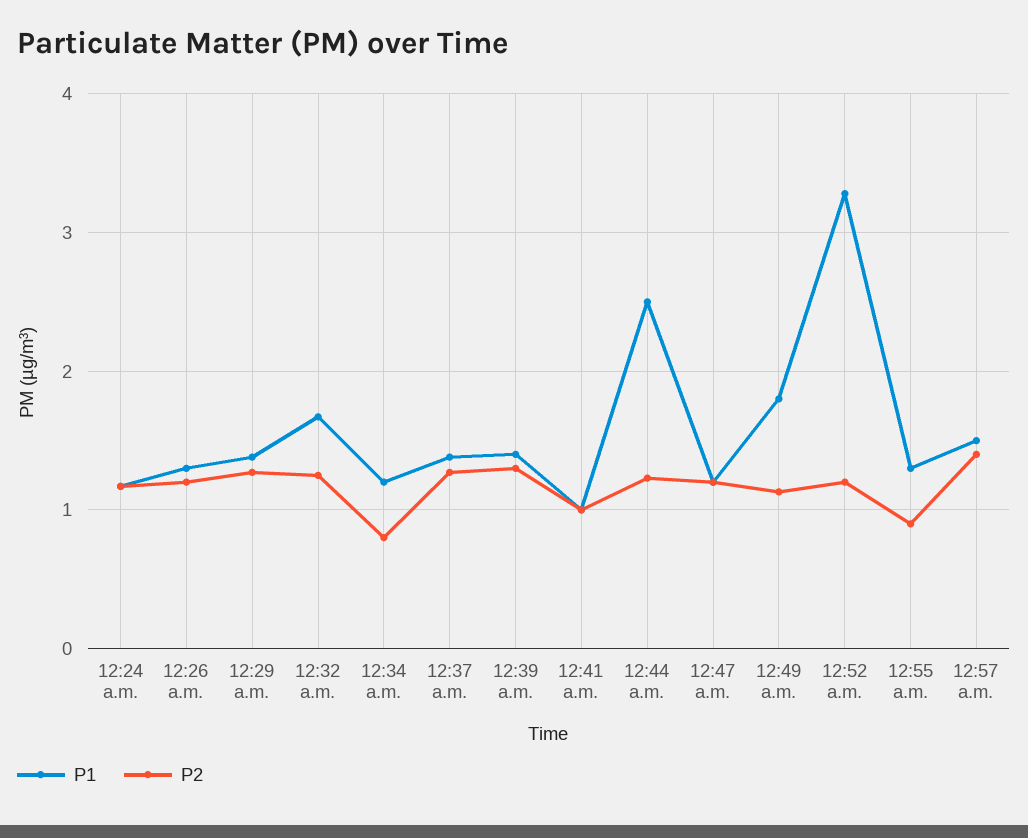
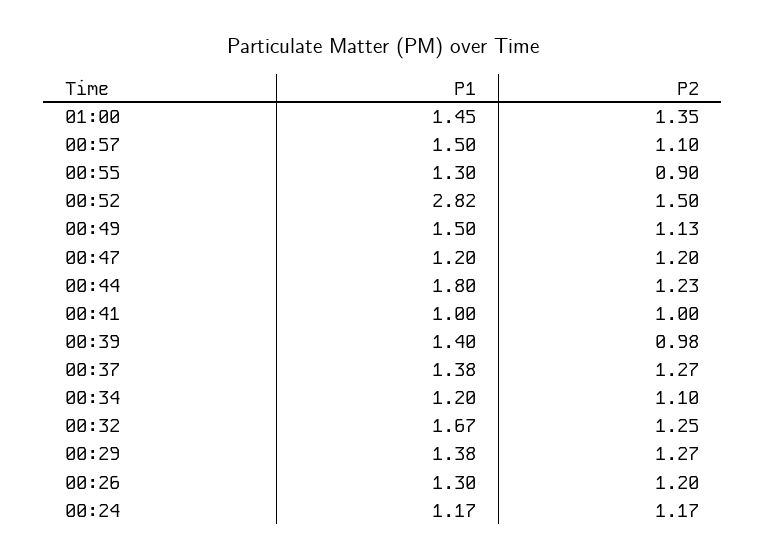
P2, 12:34 a.m.: 0.8 -> 1.1
P2, 12:39 a.m.: 1.3 -> 0.98
P1, 12:44 a.m.: 2.5 -> 1.8
P1, 12:49 a.m.: 1.8 -> 1.5
P1, 12:52 a.m.: 3.3 -> 2.82
P2, 12:52 a.m.: 1.2 -> 1.5
P2, 12:57 a.m.: 1.4 -> 1.1
P1, 01:00: none -> 1.45
P2, 01:00: none -> 1.35

